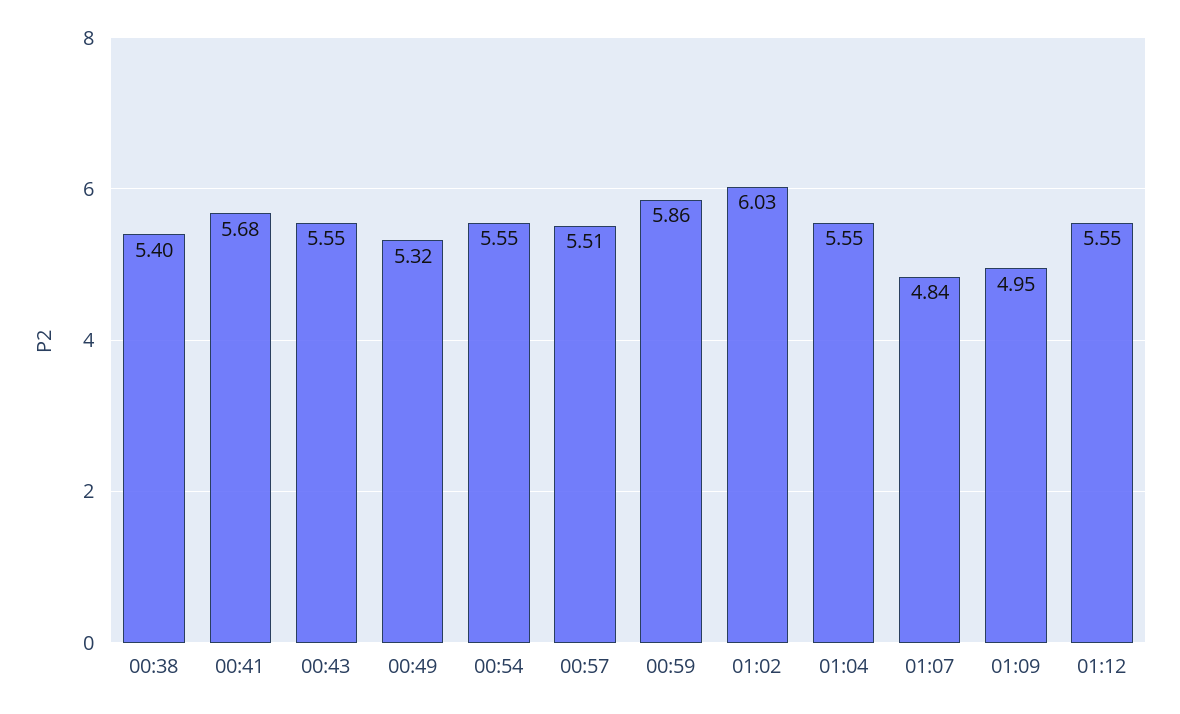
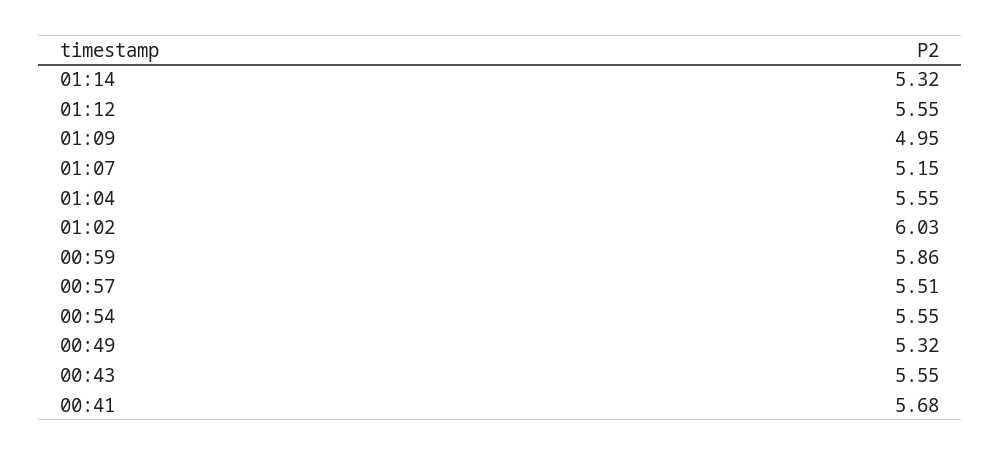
00:38: 5.4 -> none
01:07: 4.84 -> 5.15
01:14: none -> 5.32

